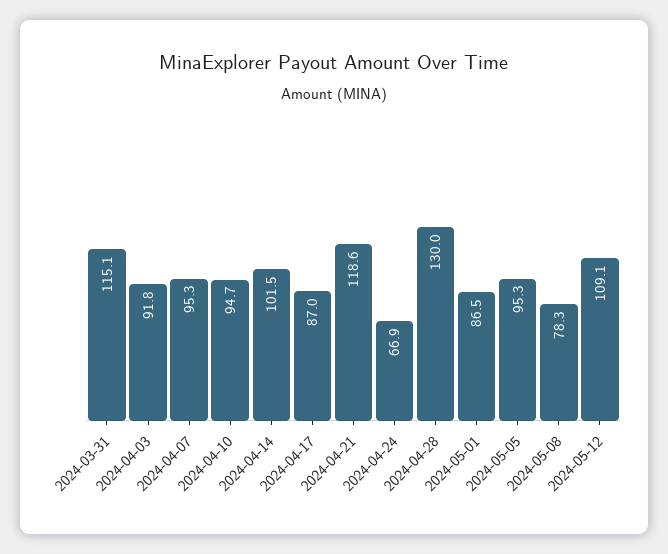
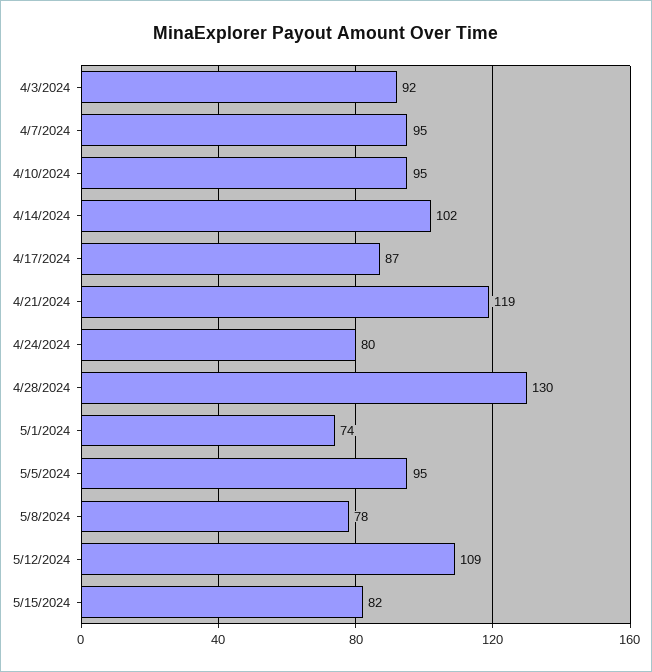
2024-03-31: 115.1 -> none
2024-04-24: 66.9 -> 80
2024-05-01: 86.5 -> 74
5/15/2024: none -> 82

